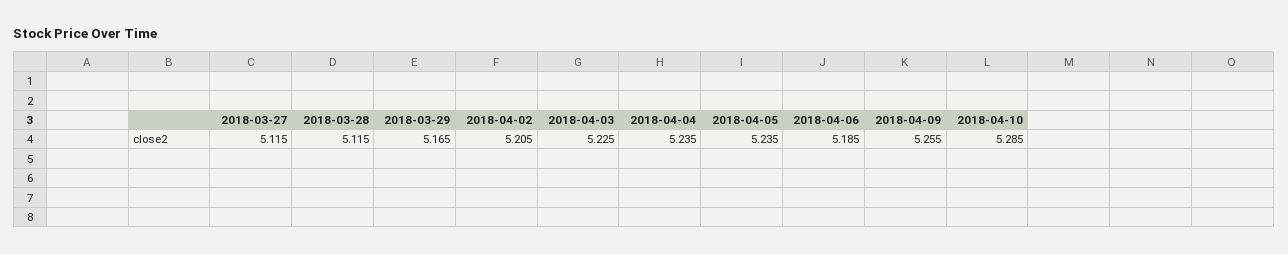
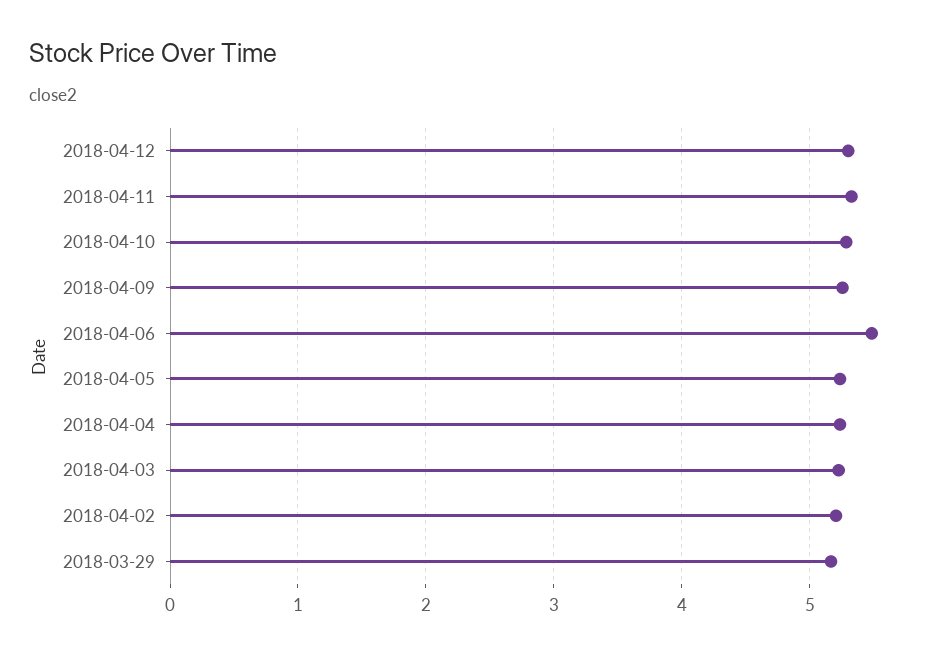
2018-03-27: 5.115 -> none
2018-03-28: 5.115 -> none
2018-04-06: 5.185 -> 5.5
2018-04-12: none -> 5.3
2018-04-11: none -> 5.3

